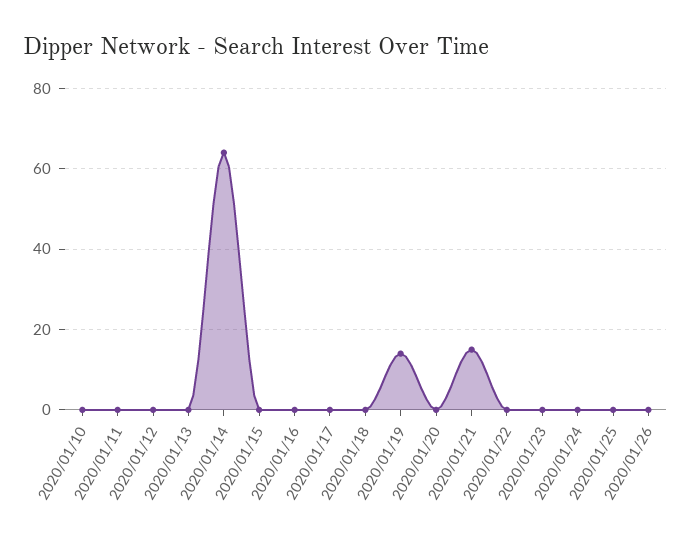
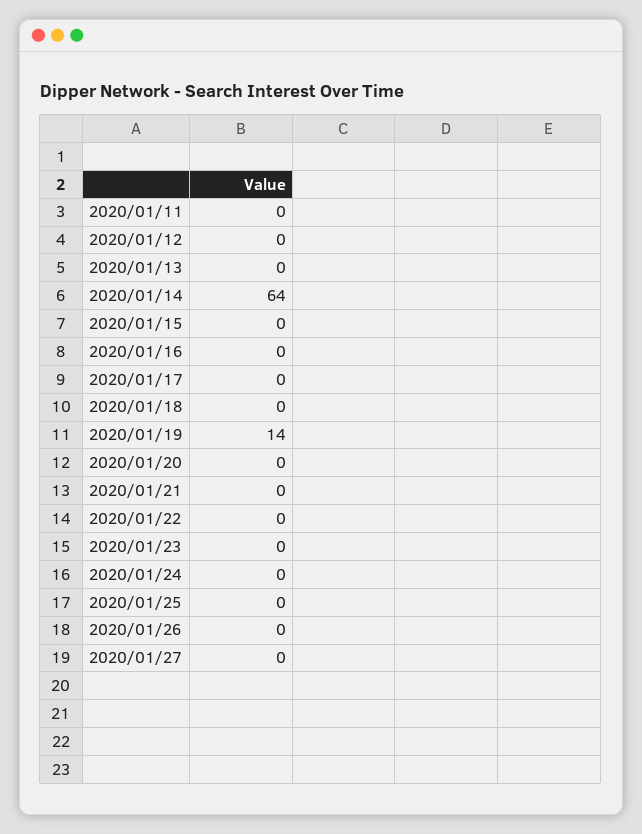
2020/01/10: 0 -> none
2020/01/21: 15 -> 0
2020/01/27: none -> 0

